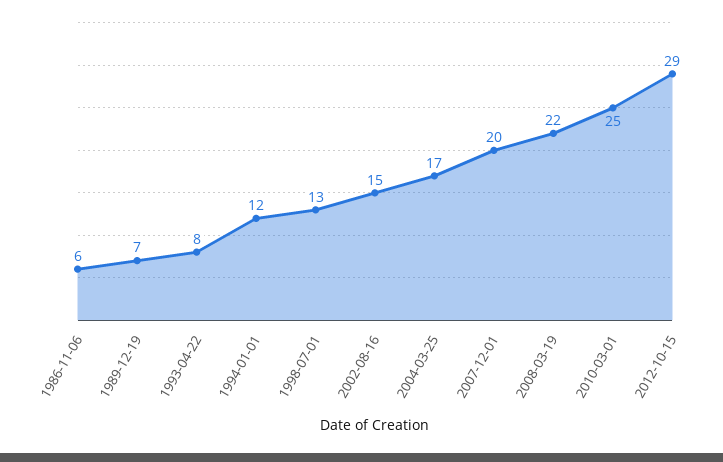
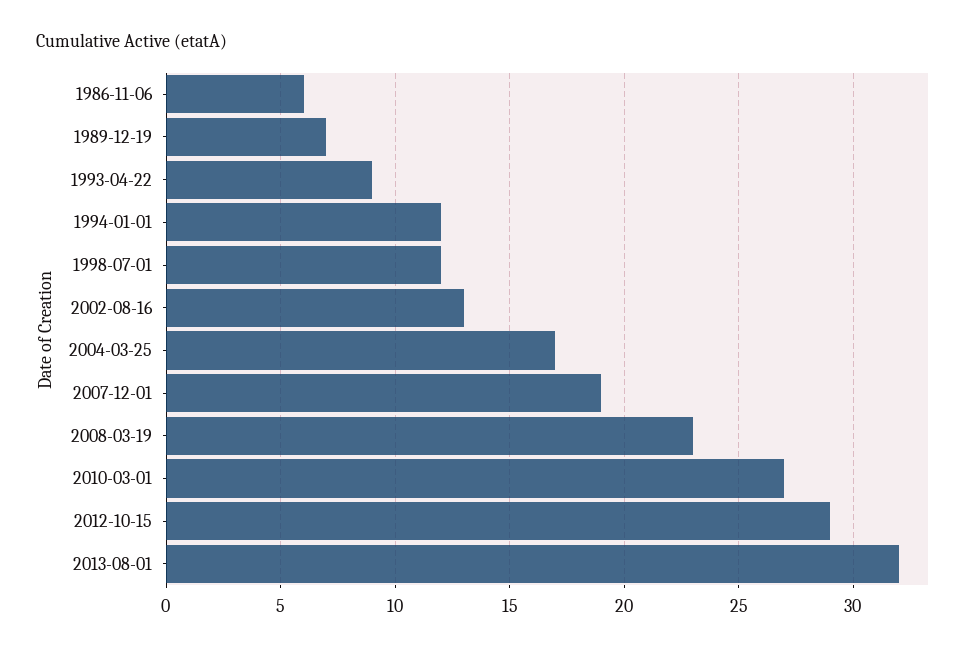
1993-04-22: 8 -> 9
1998-07-01: 13 -> 12
2002-08-16: 15 -> 13
2007-12-01: 20 -> 19
2008-03-19: 22 -> 23
2010-03-01: 25 -> 27
2013-08-01: none -> 32

